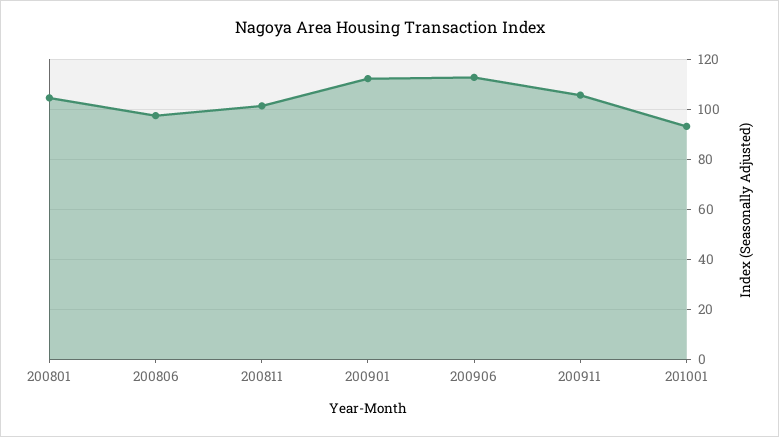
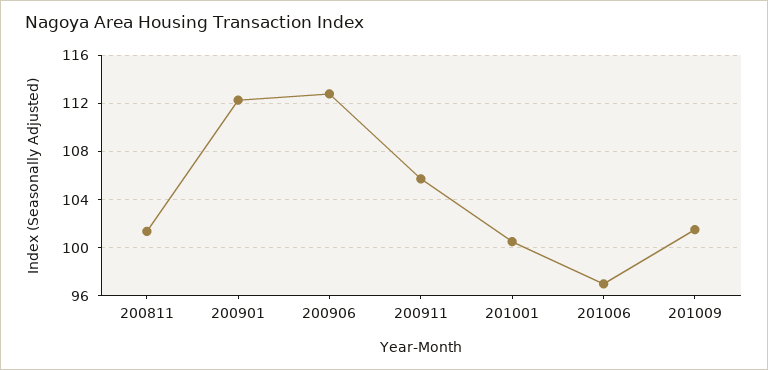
200801: 105 -> none
200806: 97.5 -> none
201001: 92.5 -> 100.5
201006: none -> 97
201009: none -> 101.5

